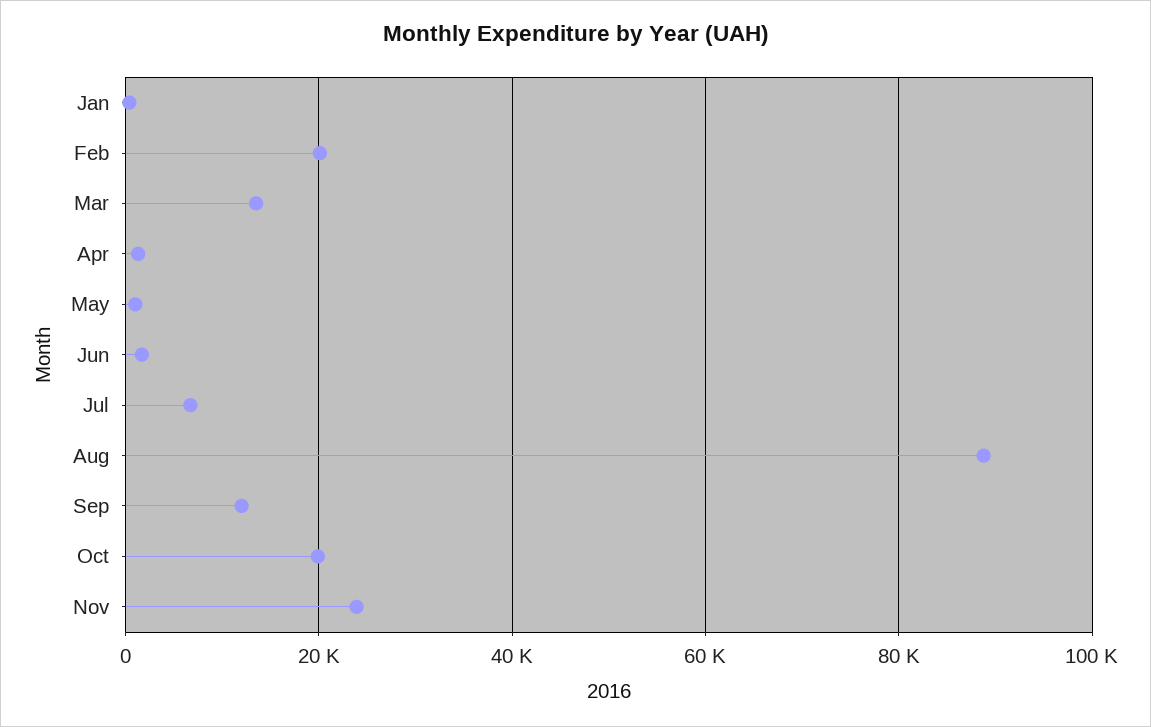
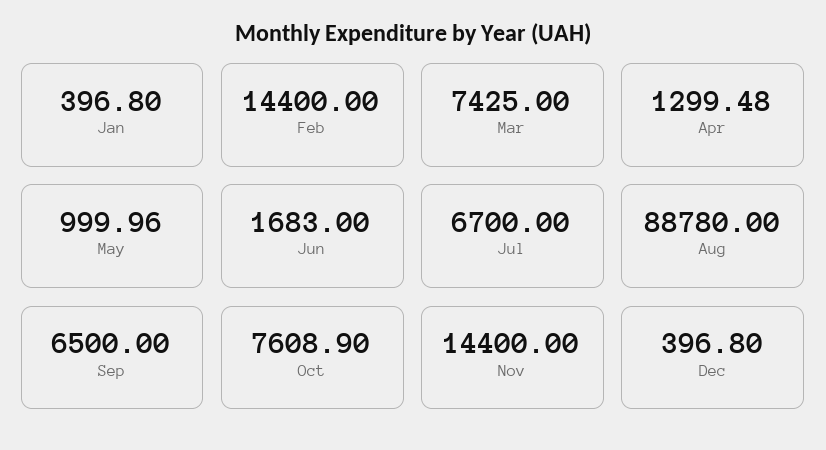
Feb: 20000 -> 14400
Mar: 14000 -> 7425
Sep: 12000 -> 6500
Oct: 20000 -> 7608.9
Nov: 24000 -> 14400
Dec: none -> 396.8

